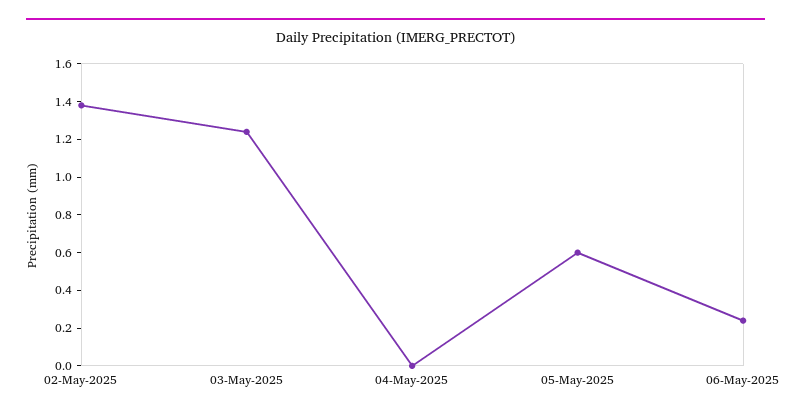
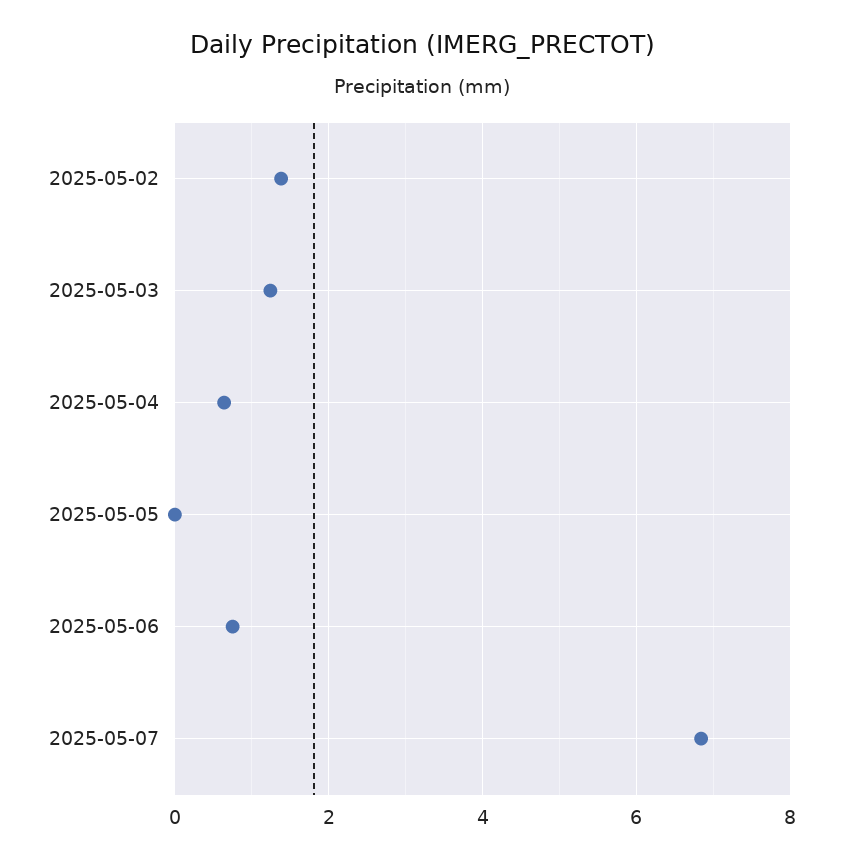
04-May-2025: 0 -> 0.6
05-May-2025: 0.6 -> 0
06-May-2025: 0.25 -> 0.8
2025-05-07: none -> 6.8

